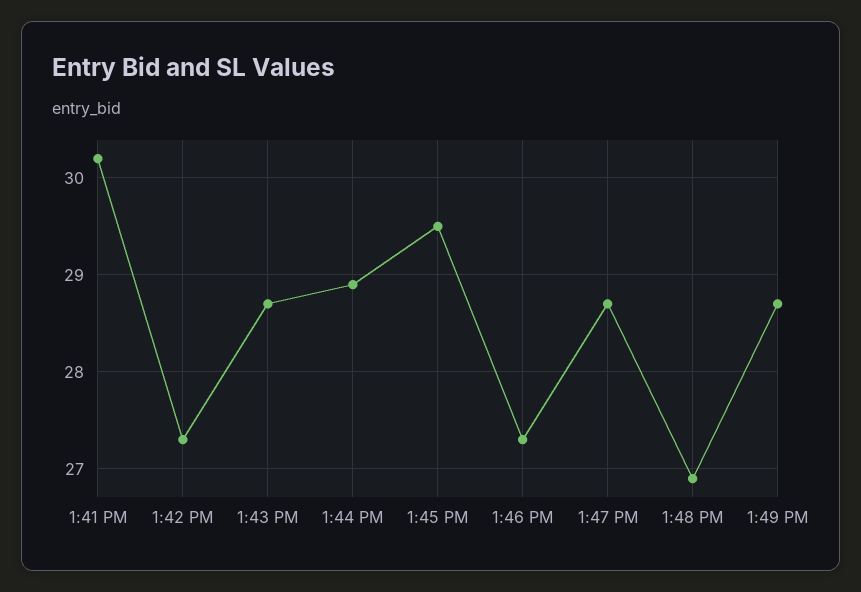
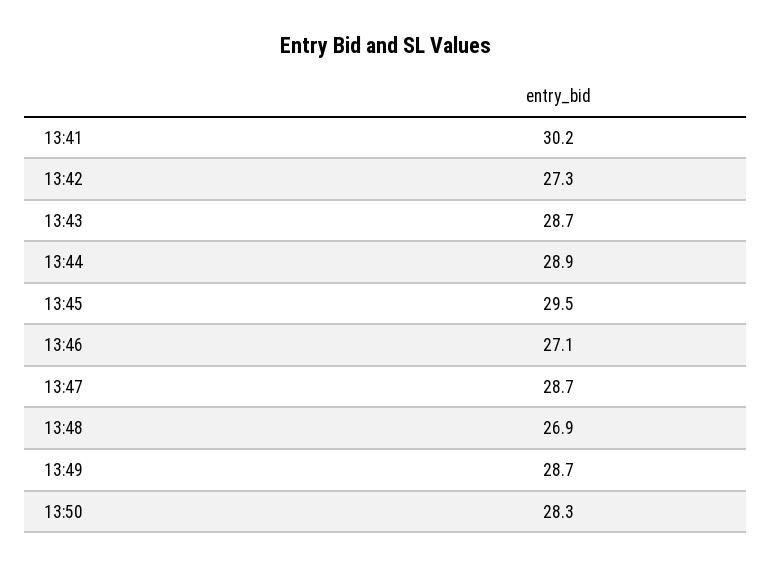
1:46 PM: 27.3 -> 27.1
13:50: none -> 28.3

